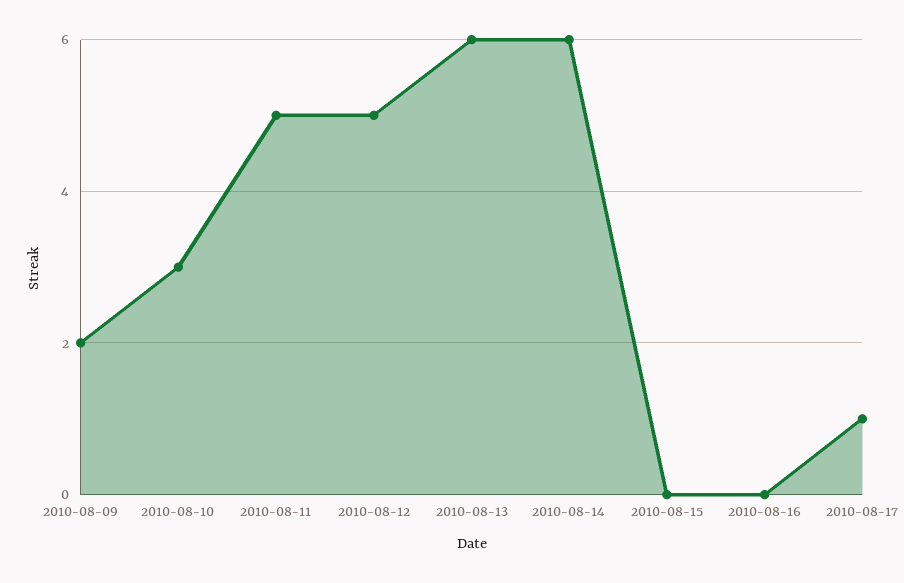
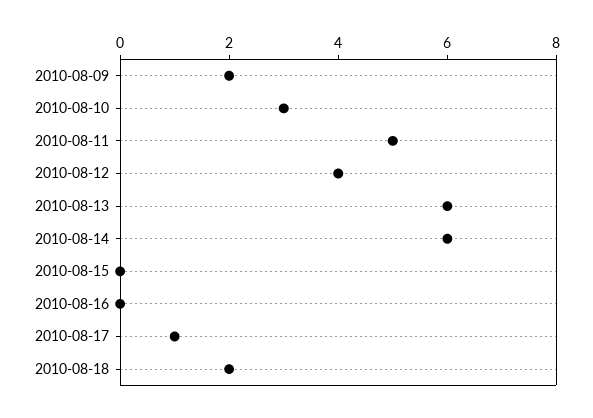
2010-08-12: 5 -> 4
2010-08-18: none -> 2

